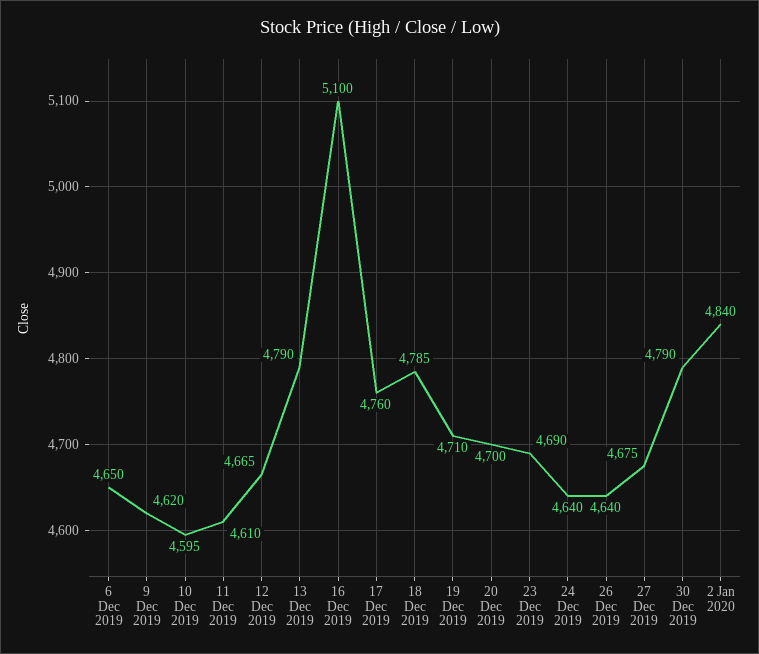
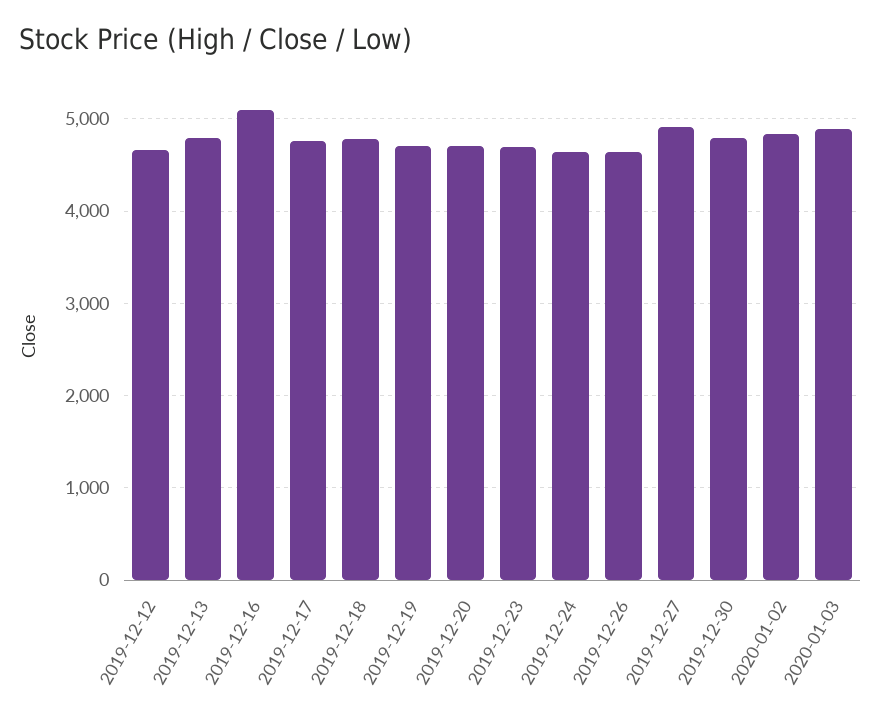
6 Dec 2019: 4650 -> none
9 Dec 2019: 4620 -> none
10 Dec 2019: 4595 -> none
11 Dec 2019: 4610 -> none
27 Dec 2019: 4675 -> 4900
2020-01-03: none -> 4900

